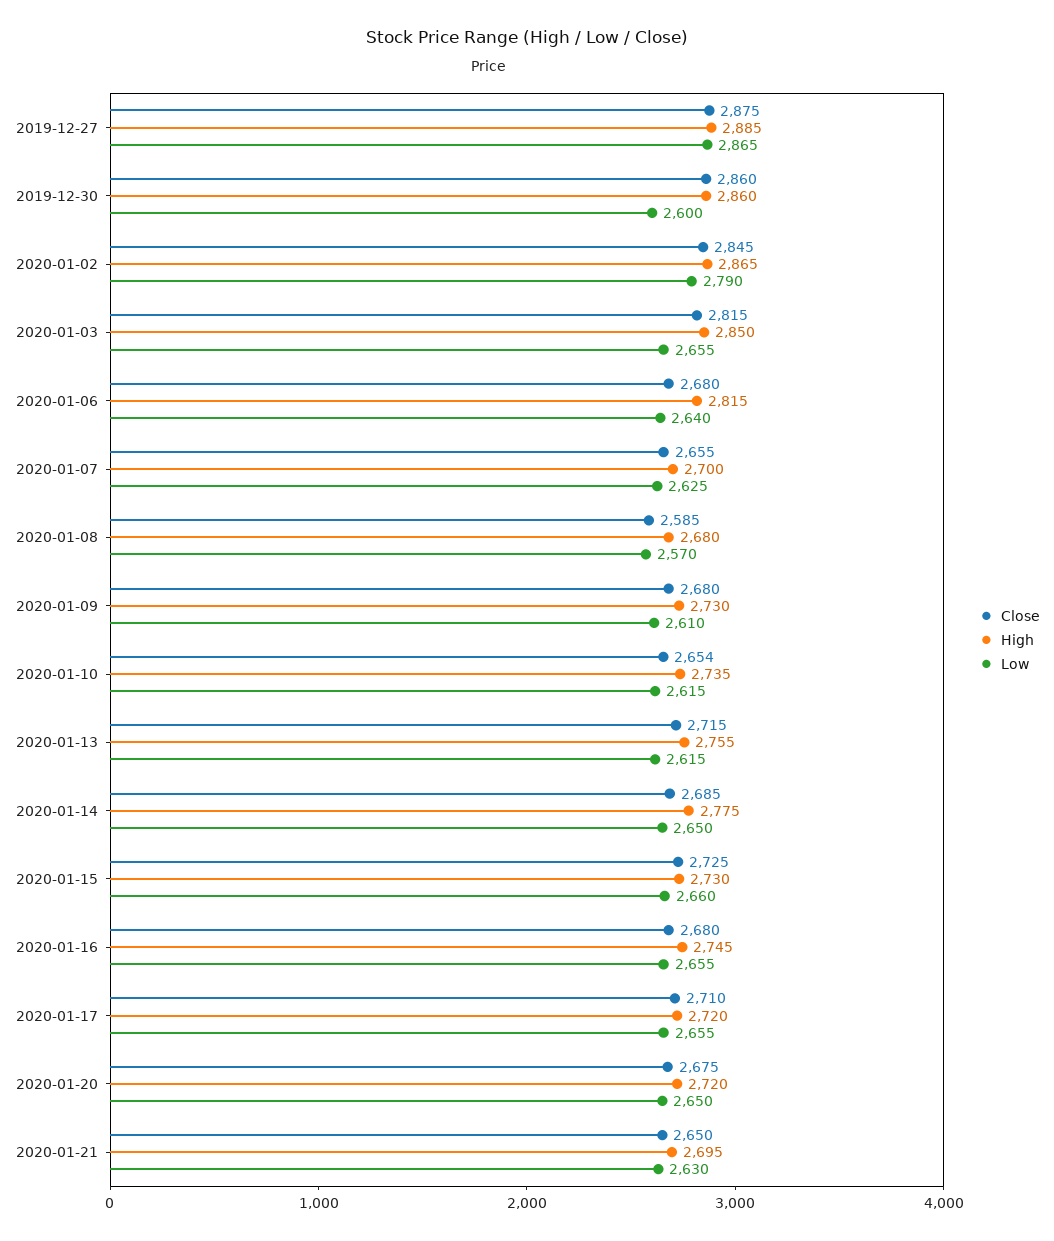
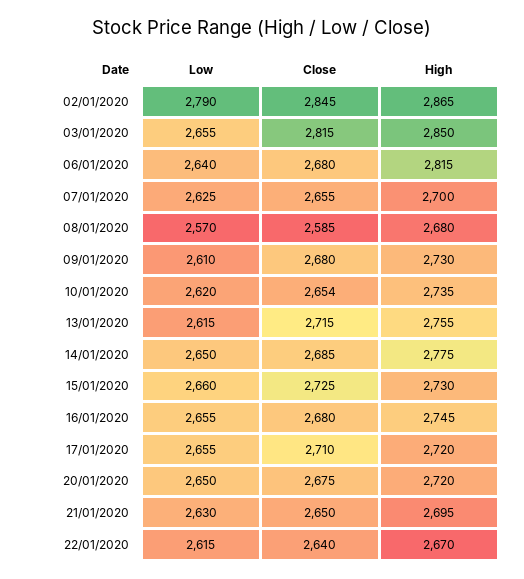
Close, 2019-12-27: 2875 -> none
High, 2019-12-27: 2885 -> none
Low, 2019-12-27: 2865 -> none
Close, 2019-12-30: 2860 -> none
High, 2019-12-30: 2860 -> none
Low, 2019-12-30: 2600 -> none
Low, 2020-01-10: 2615 -> 2620
Low, 22/01/2020: none -> 2615
Close, 22/01/2020: none -> 2640
High, 22/01/2020: none -> 2670

